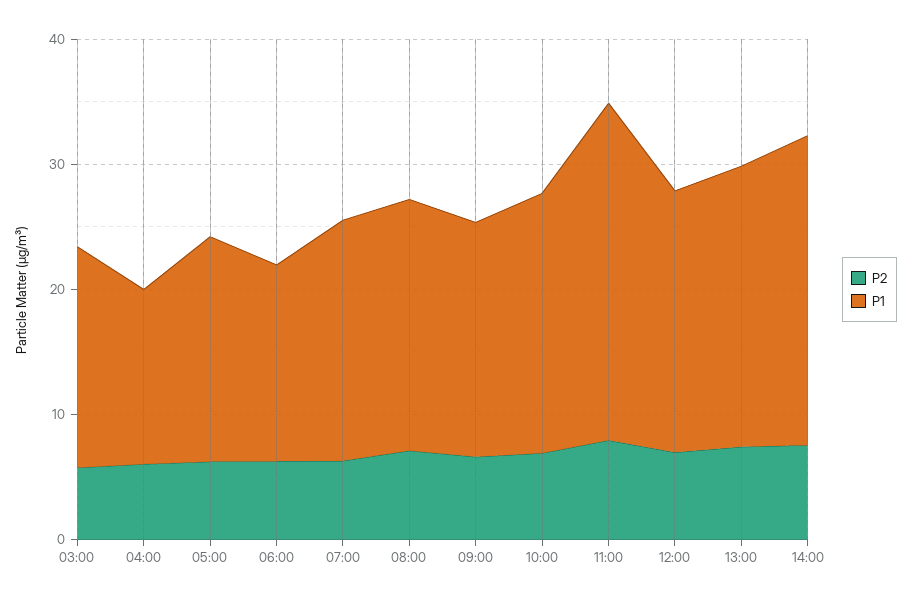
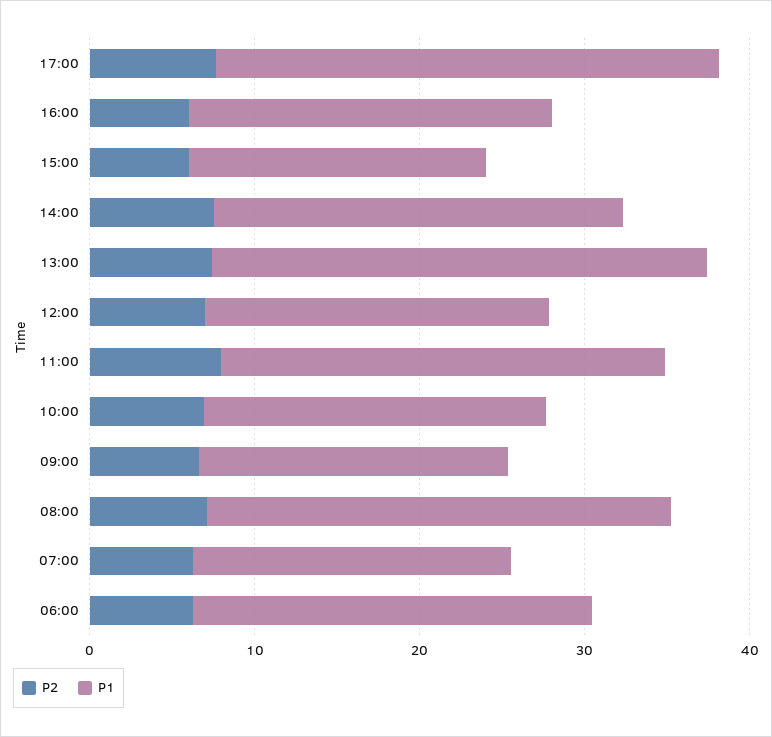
P2, 03:00: 6 -> none
P1, 03:00: 18 -> none
P2, 04:00: 6 -> none
P1, 04:00: 14 -> none
P2, 05:00: 6 -> none
P1, 05:00: 18 -> none
P1, 06:00: 16 -> 24
P1, 08:00: 20 -> 28
P1, 13:00: 22 -> 30
P2, 17:00: none -> 8
P1, 17:00: none -> 30
P2, 16:00: none -> 6
P1, 16:00: none -> 22
P2, 15:00: none -> 6
P1, 15:00: none -> 18

